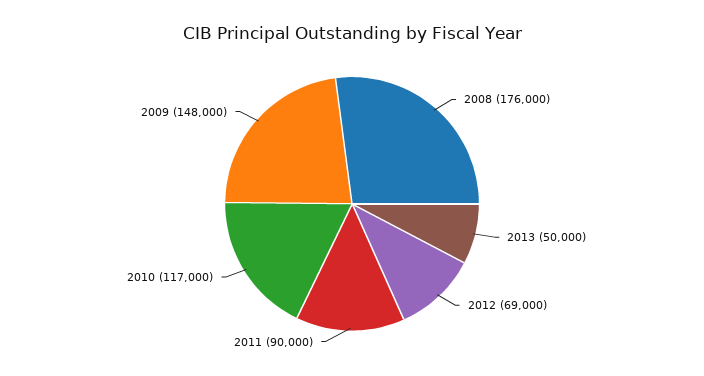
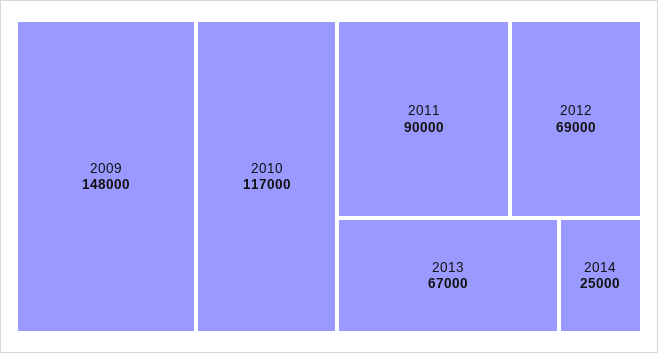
2008: 176000 -> none
2013: 50000 -> 67000
2014: none -> 25000

